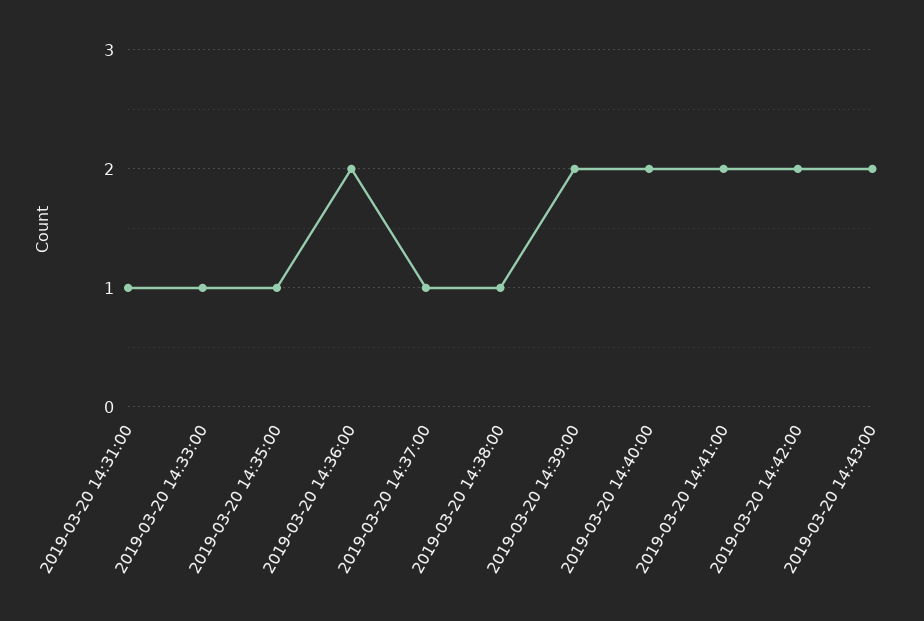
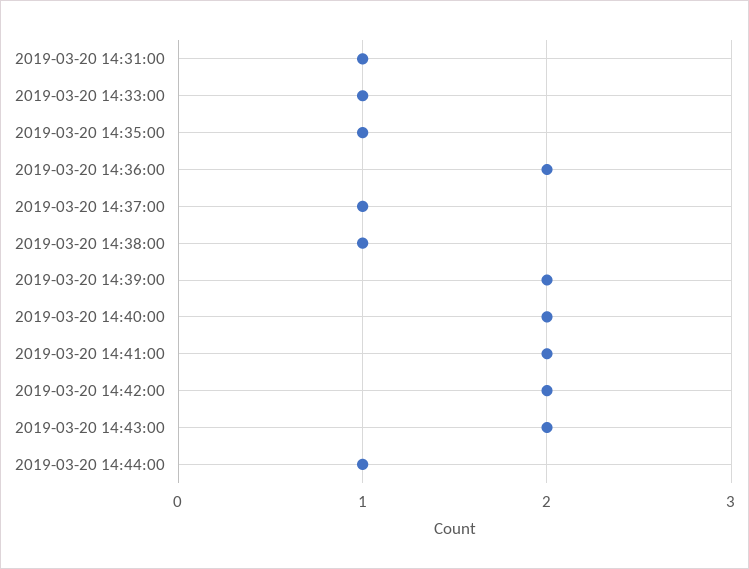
2019-03-20 14:44:00: none -> 1

